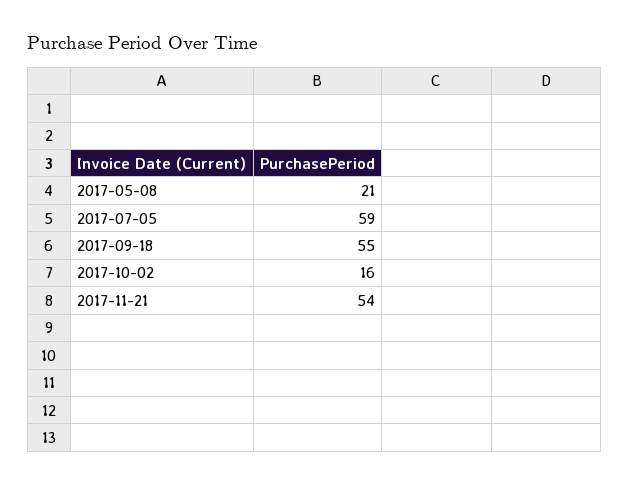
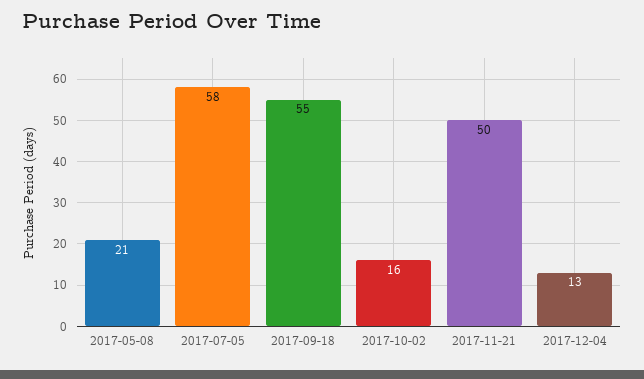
2017-07-05: 59 -> 58
2017-11-21: 54 -> 50
2017-12-04: none -> 13

